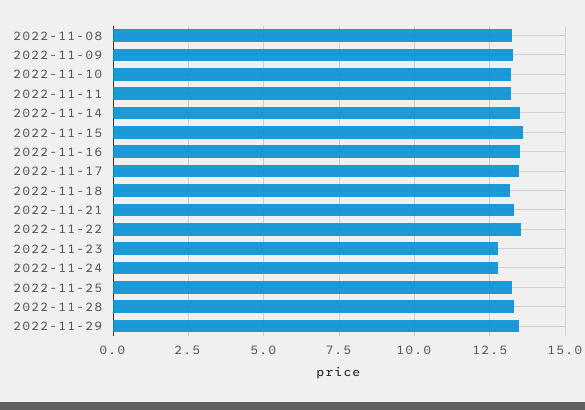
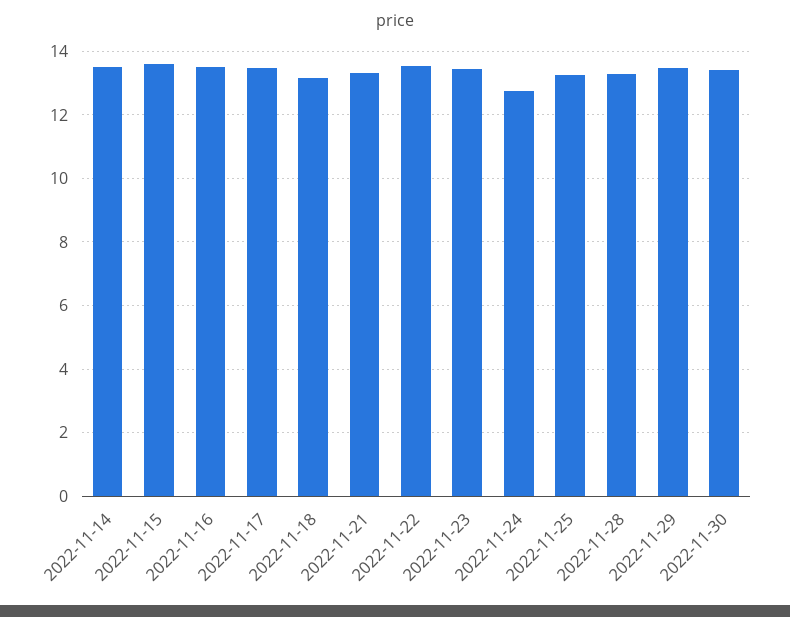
2022-11-08: 13.25 -> none
2022-11-09: 13.25 -> none
2022-11-10: 13.25 -> none
2022-11-11: 13.25 -> none
2022-11-23: 12.75 -> 13.4
2022-11-30: none -> 13.4

